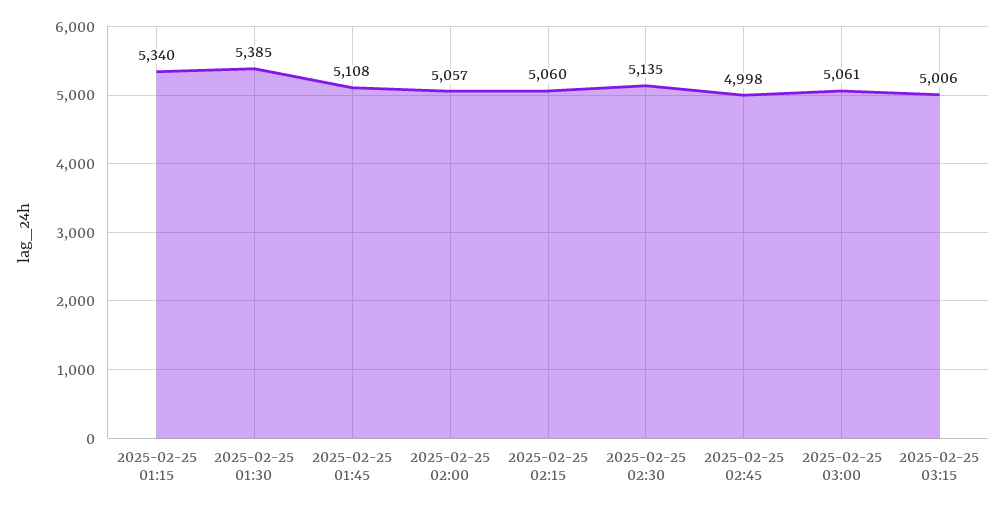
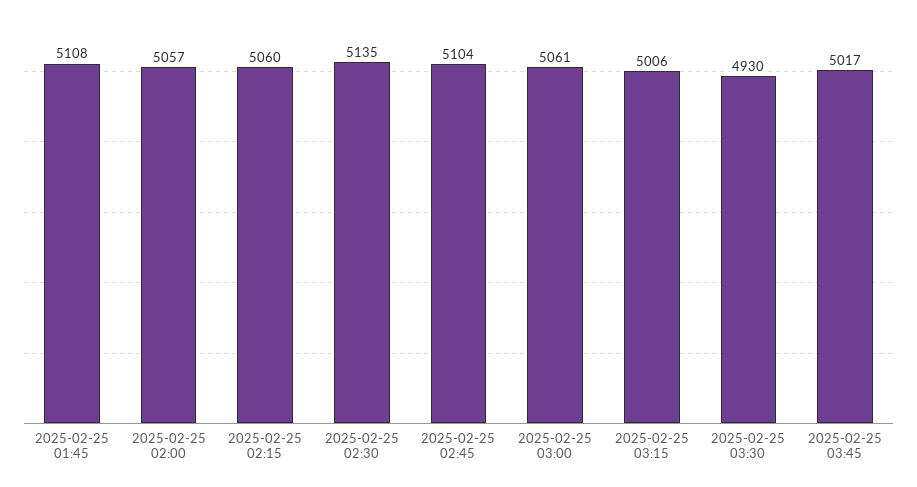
2025-02-25 01:15: 5340 -> none
2025-02-25 01:30: 5385 -> none
2025-02-25 02:45: 4998 -> 5104
2025-02-25 03:30: none -> 4930
2025-02-25 03:45: none -> 5017

